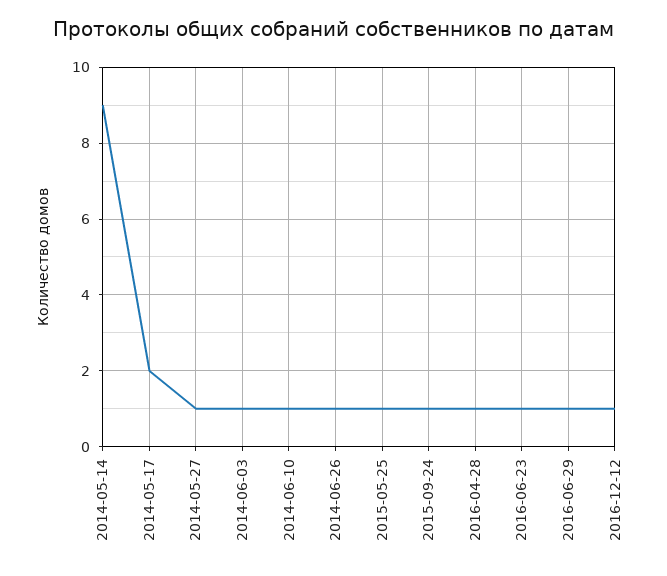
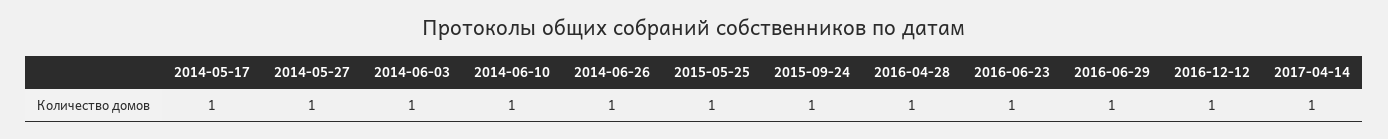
2014-05-14: 9 -> none
2014-05-17: 2 -> 1
2017-04-14: none -> 1

